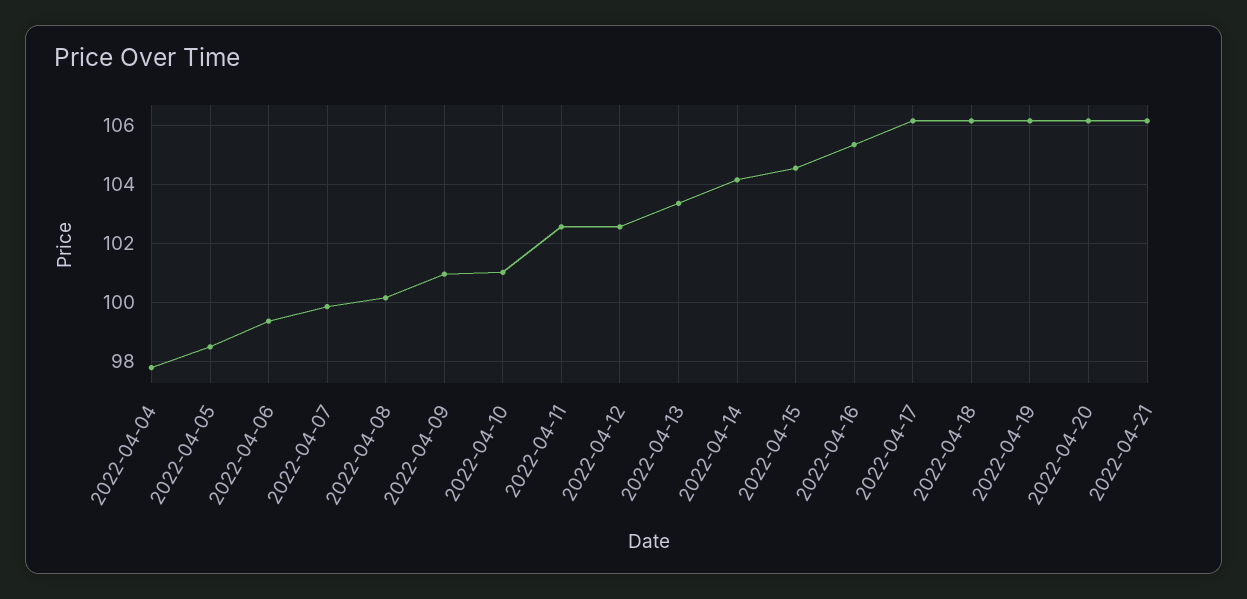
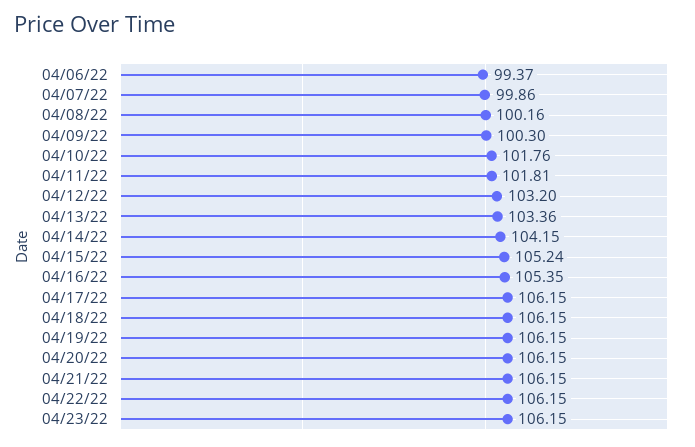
2022-04-04: 97.75 -> none
2022-04-05: 98.5 -> none
2022-04-09: 101 -> 100.3
2022-04-10: 101 -> 101.76
2022-04-11: 102.5 -> 101.81
2022-04-12: 102.5 -> 103.2
2022-04-15: 104.5 -> 105.24
04/22/22: none -> 106.15
04/23/22: none -> 106.15

